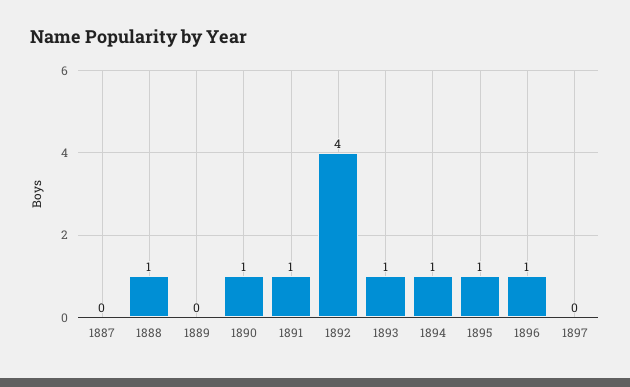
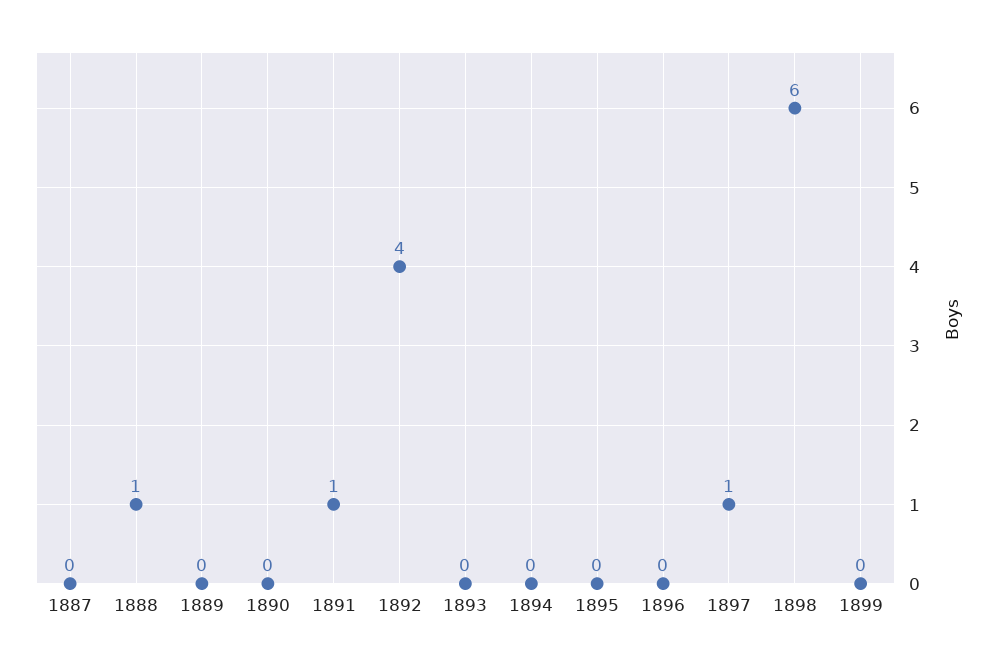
1890: 1 -> 0
1893: 1 -> 0
1894: 1 -> 0
1895: 1 -> 0
1896: 1 -> 0
1897: 0 -> 1
1898: none -> 6
1899: none -> 0

